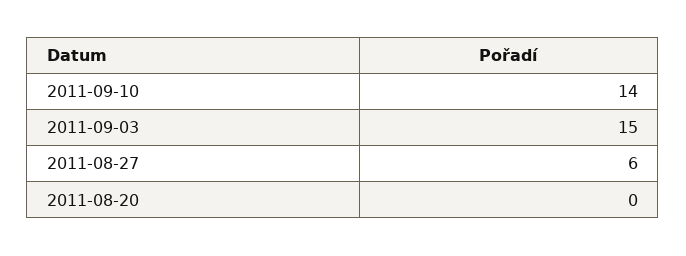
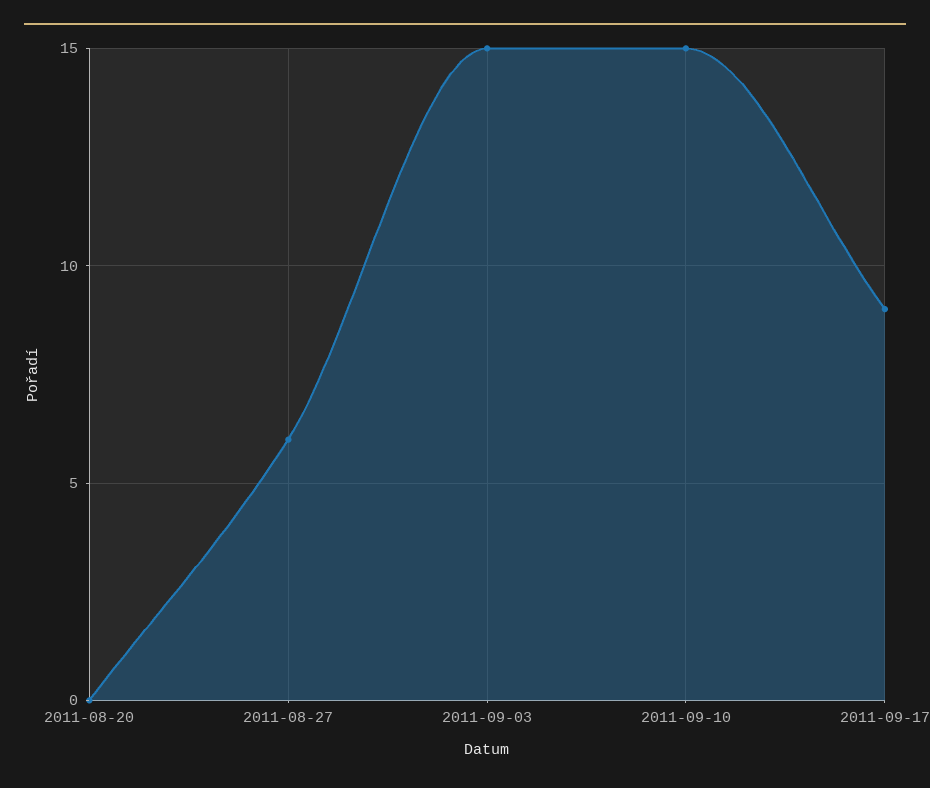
2011-09-10: 14 -> 15
2011-09-17: none -> 9

